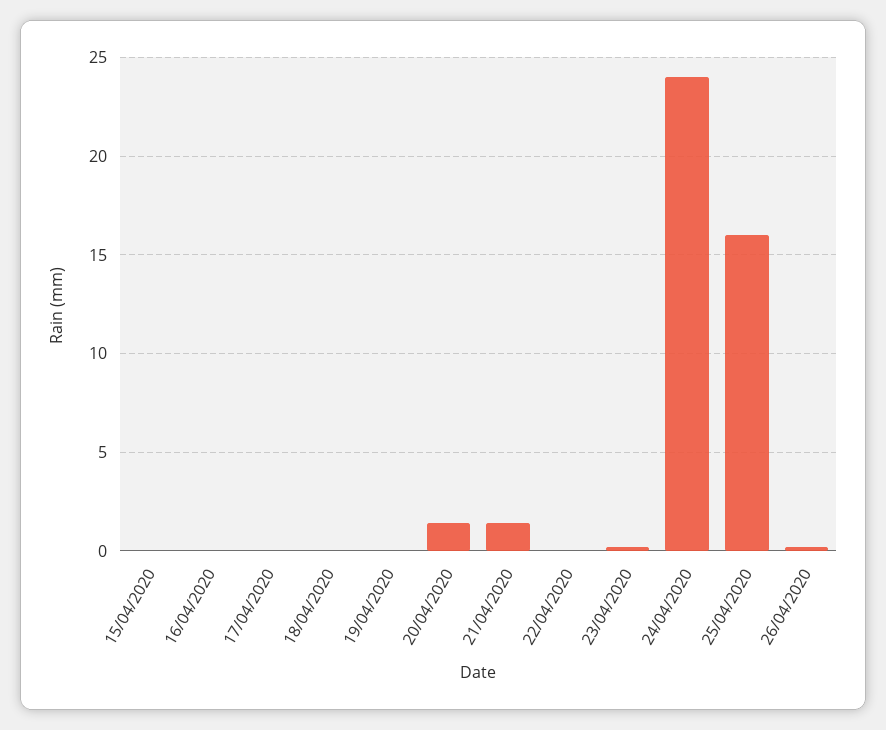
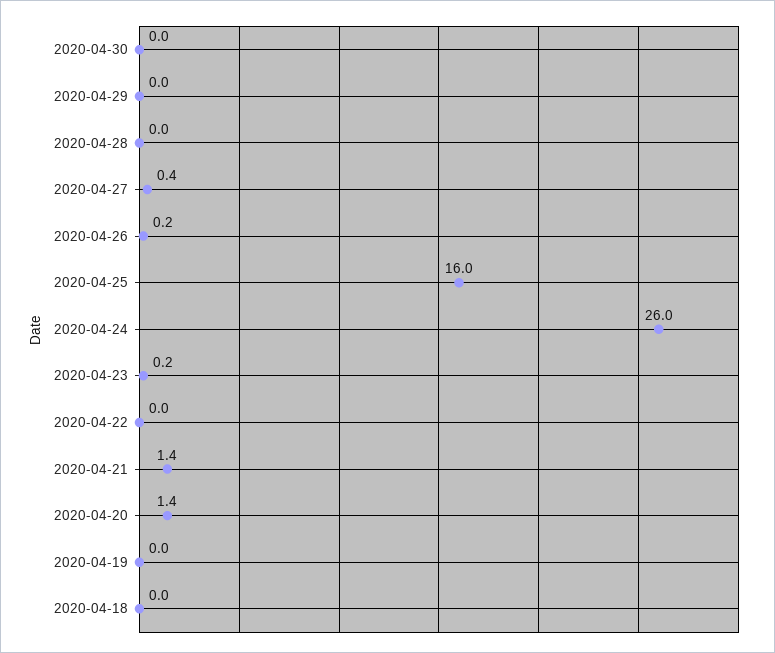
15/04/2020: 0 -> none
16/04/2020: 0 -> none
17/04/2020: 0 -> none
24/04/2020: 24 -> 26
2020-04-30: none -> 0
2020-04-29: none -> 0
2020-04-28: none -> 0
2020-04-27: none -> 0.4

